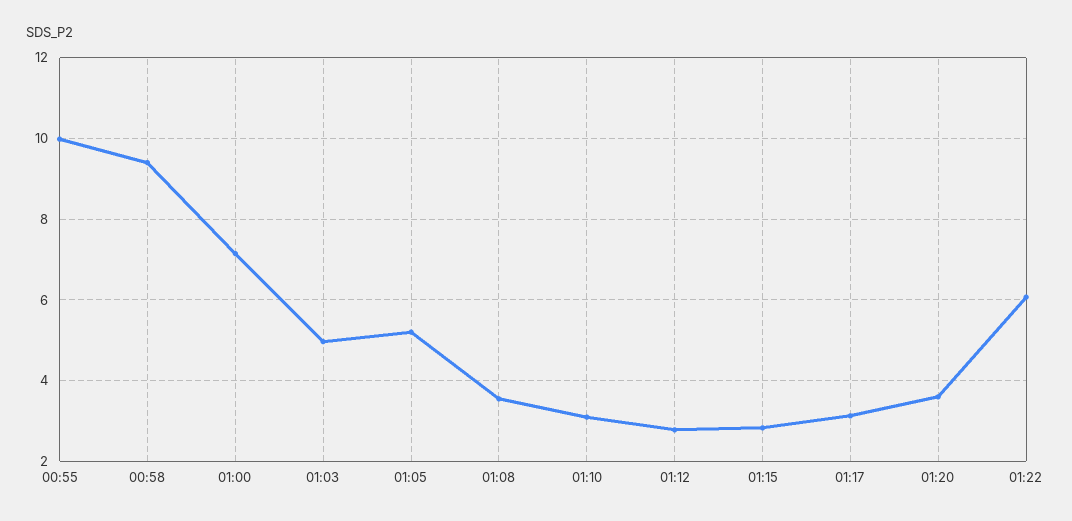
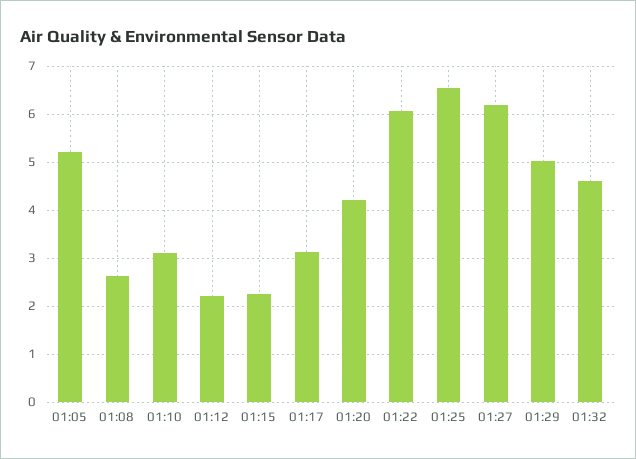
00:55: 10 -> none
00:58: 9.4 -> none
01:00: 7.2 -> none
01:03: 5 -> none
01:08: 3.6 -> 2.6
01:12: 2.8 -> 2.2
01:15: 2.8 -> 2.2
01:20: 3.6 -> 4.2
01:25: none -> 6.6
01:27: none -> 6.2
01:29: none -> 5
01:32: none -> 4.6

